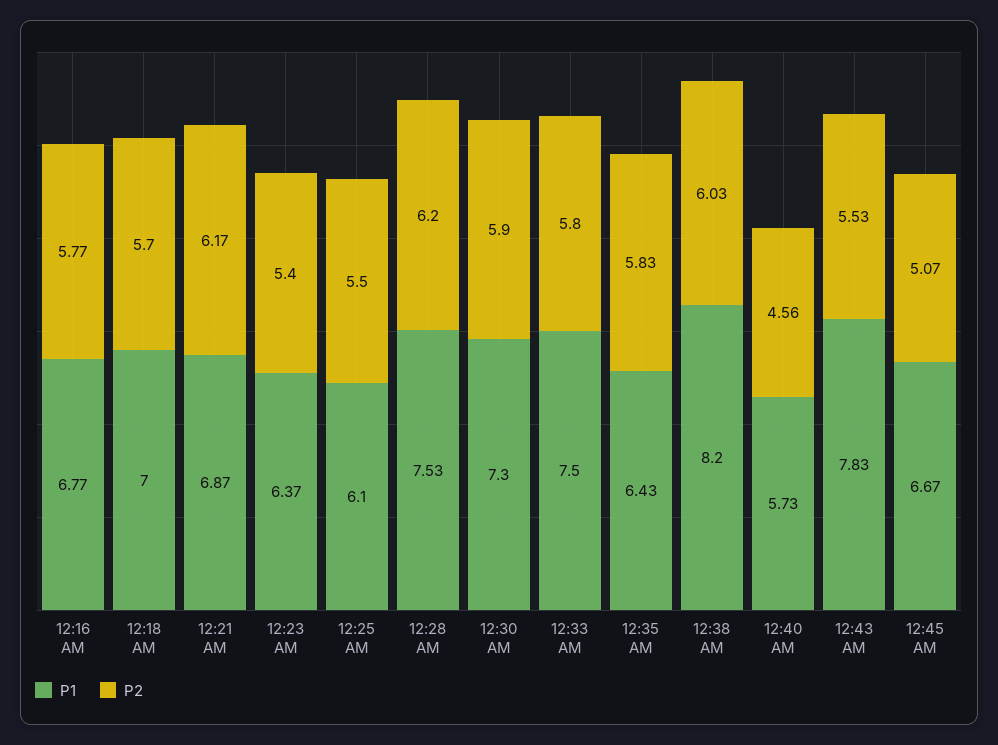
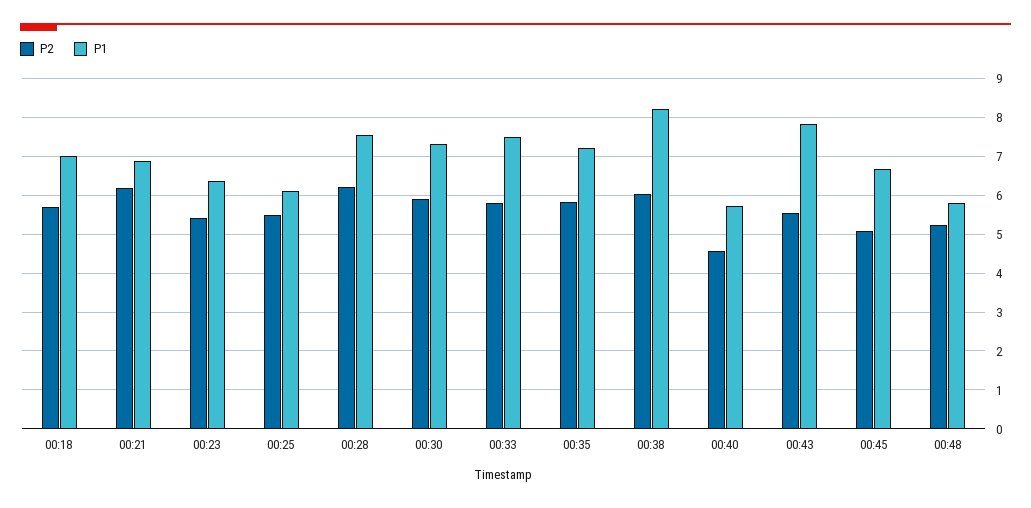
P1, 12:16 AM: 6.77 -> none
P2, 12:16 AM: 5.77 -> none
P1, 12:35 AM: 6.43 -> 7.2
P2, 00:48: none -> 5.2
P1, 00:48: none -> 5.8

